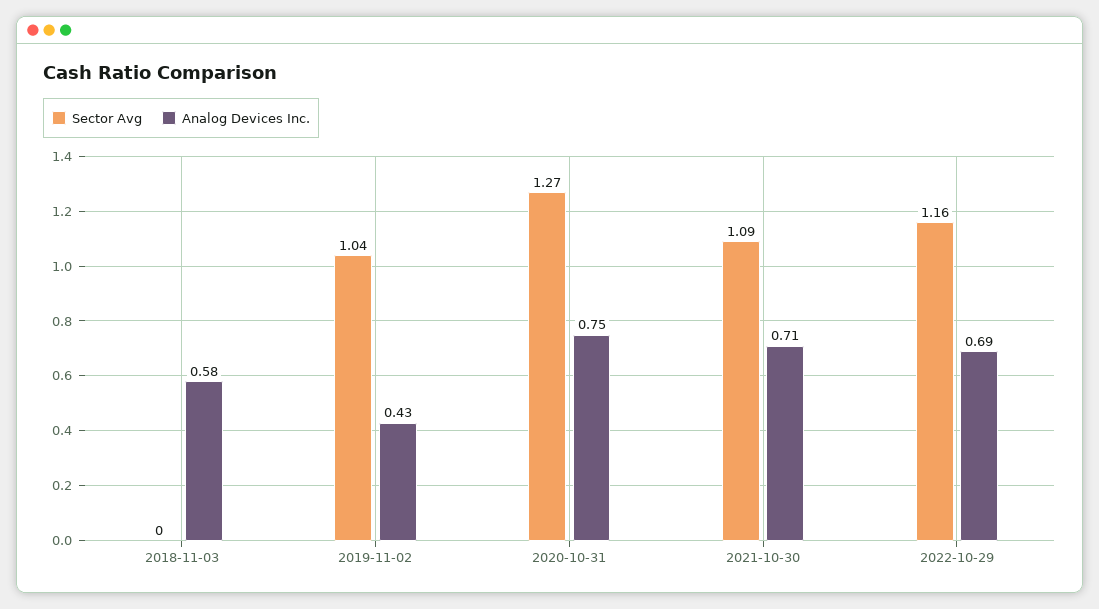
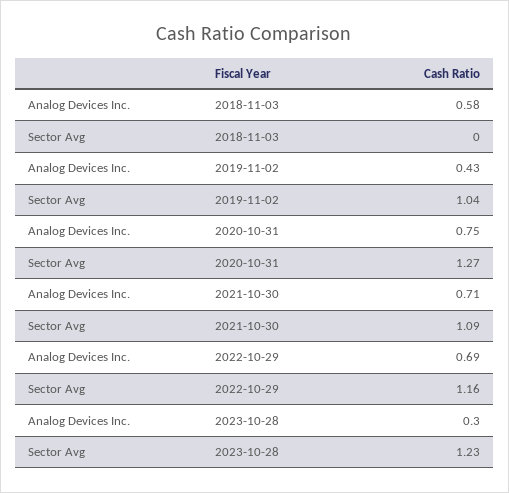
Analog Devices Inc., 2023-10-28: none -> 0.3
Sector Avg, 2023-10-28: none -> 1.23

